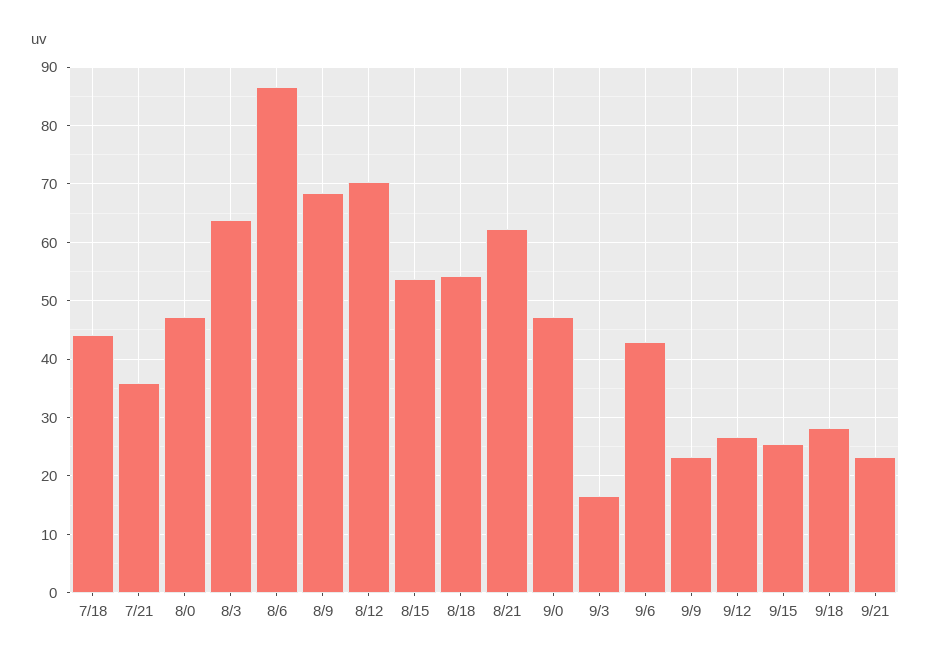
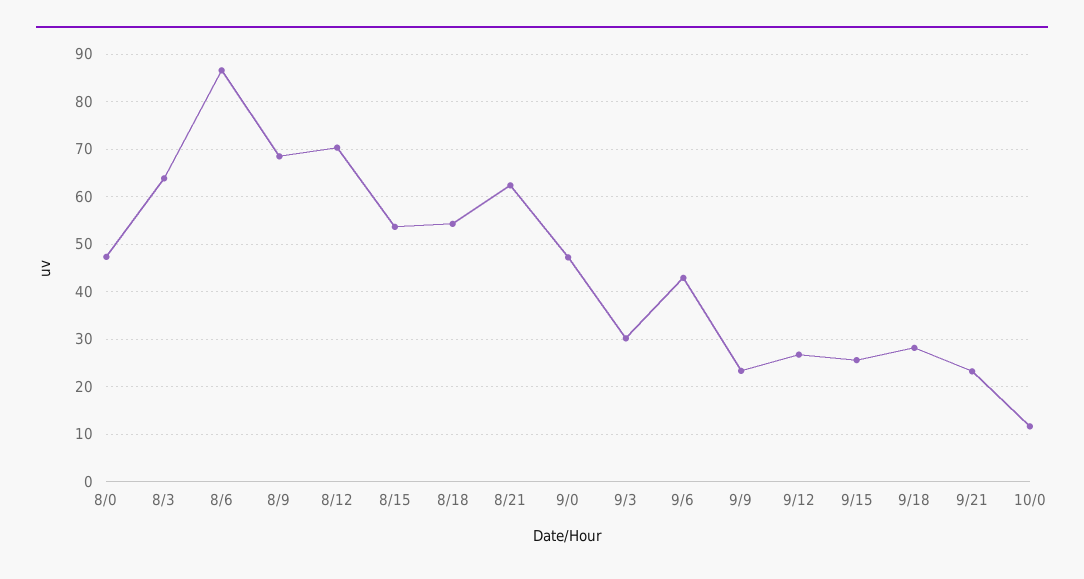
7/18: 44 -> none
7/21: 36 -> none
9/3: 16 -> 30
10/0: none -> 12

